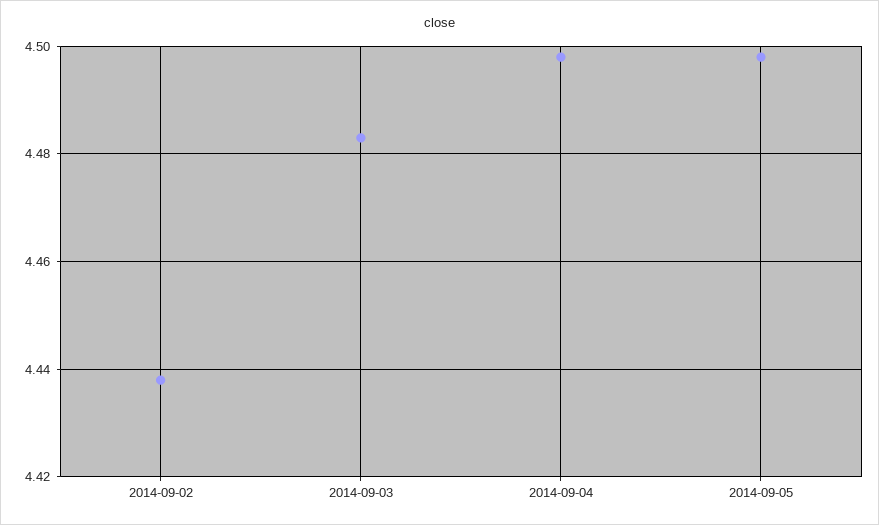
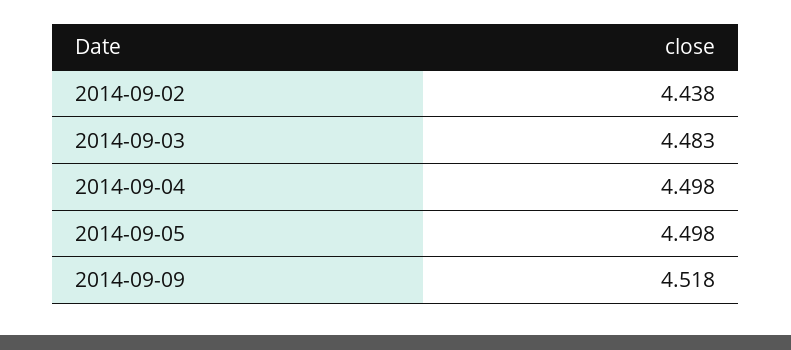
2014-09-09: none -> 4.518

